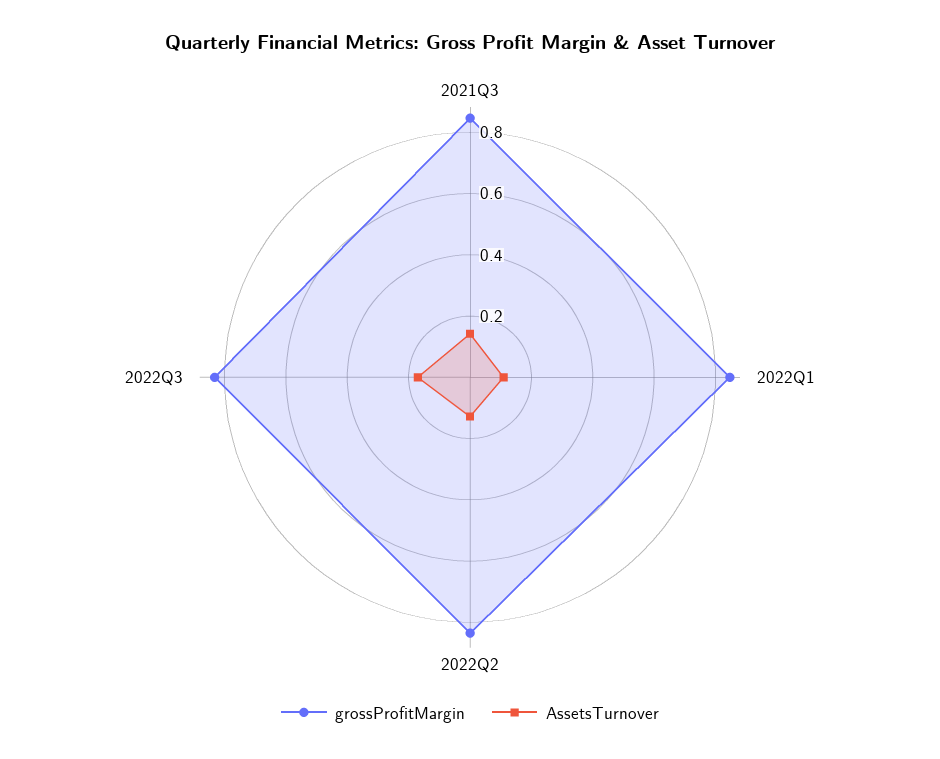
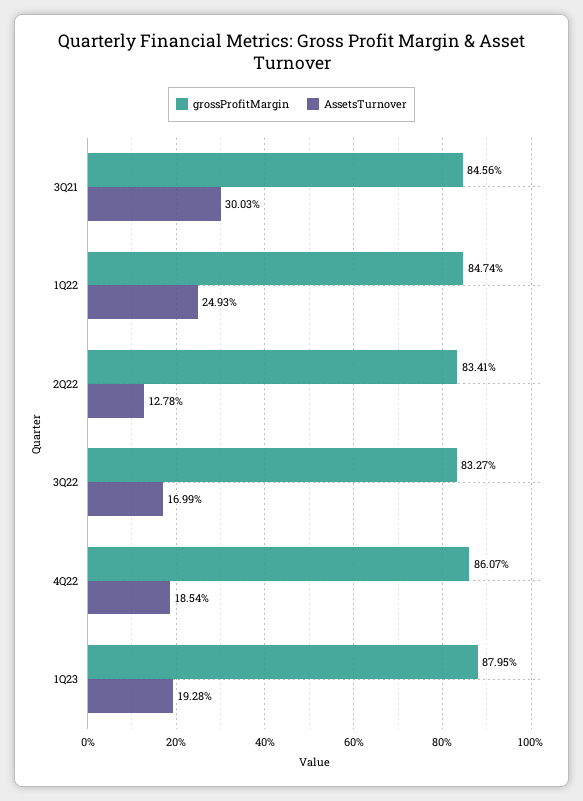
AssetsTurnover, 2021Q3: 0.15 -> 0.3003
AssetsTurnover, 2022Q1: 0.1 -> 0.2493
grossProfitMargin, 4Q22: none -> 0.8607
AssetsTurnover, 4Q22: none -> 0.1854
grossProfitMargin, 1Q23: none -> 0.8795
AssetsTurnover, 1Q23: none -> 0.1928

